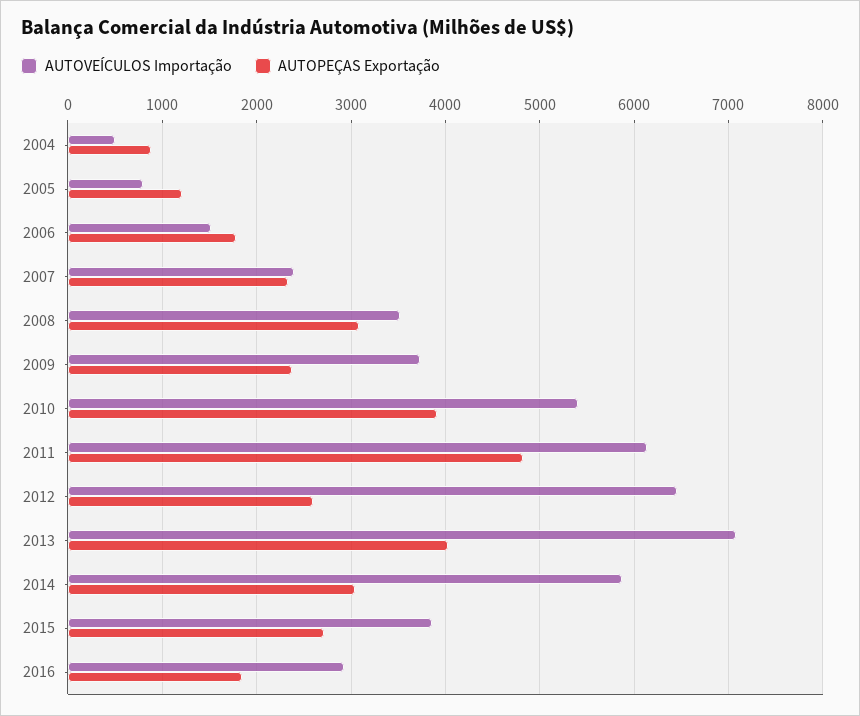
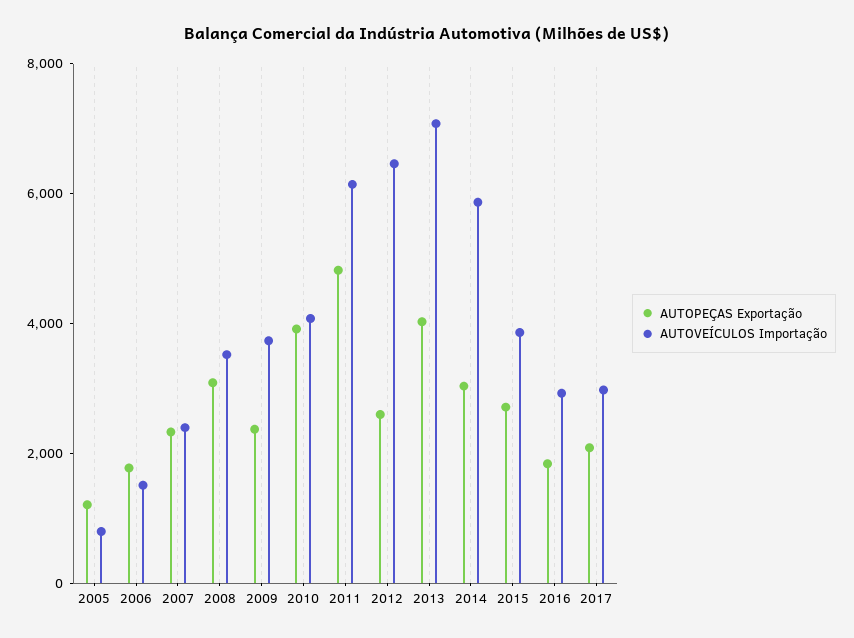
AUTOVEÍCULOS Importação, 2004: 500 -> none
AUTOPEÇAS Exportação, 2004: 900 -> none
AUTOVEÍCULOS Importação, 2010: 5400 -> 4000
AUTOPEÇAS Exportação, 2017: none -> 2000
AUTOVEÍCULOS Importação, 2017: none -> 3000

